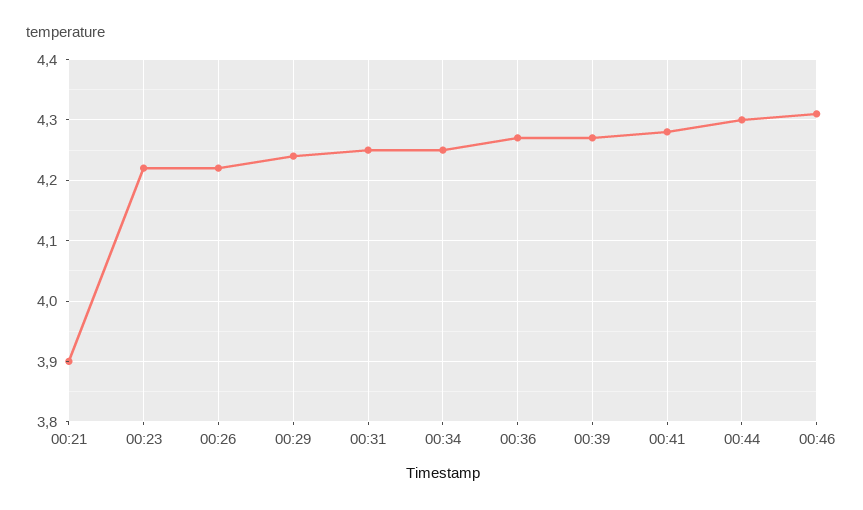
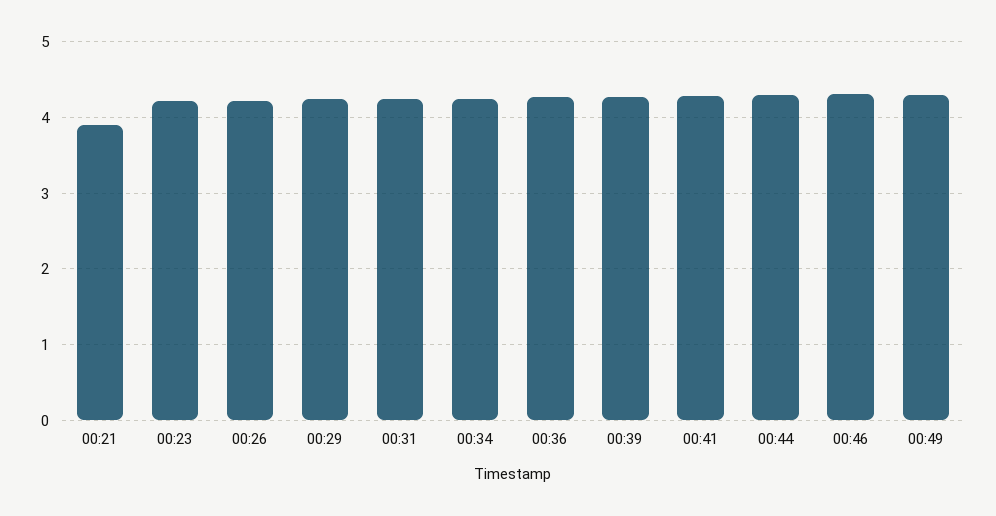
00:49: none -> 4.3

